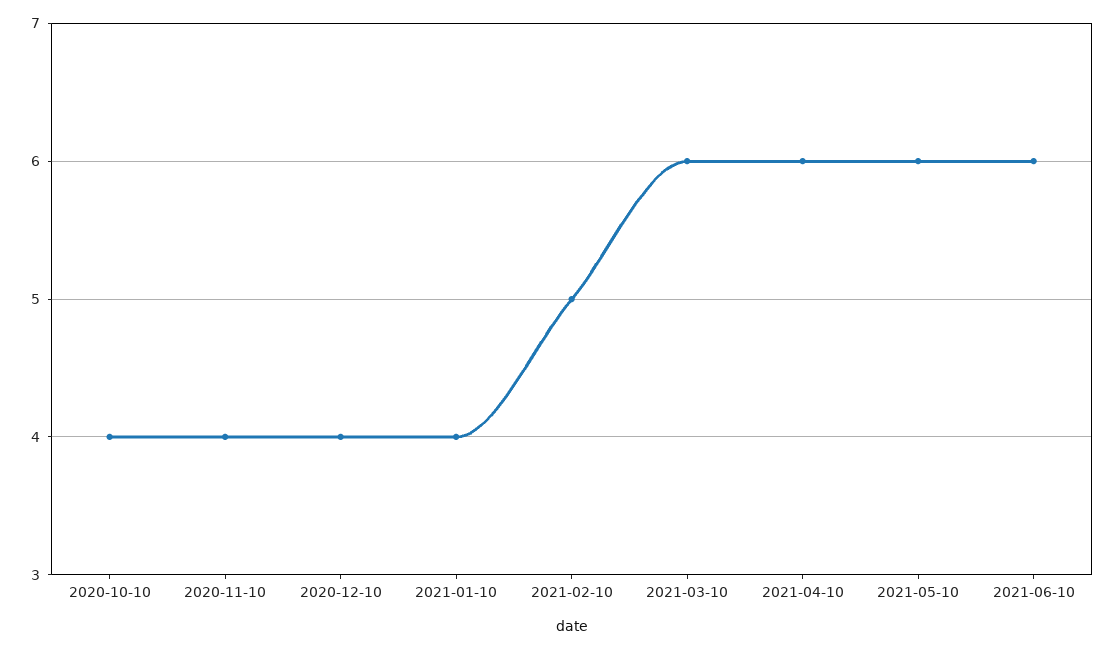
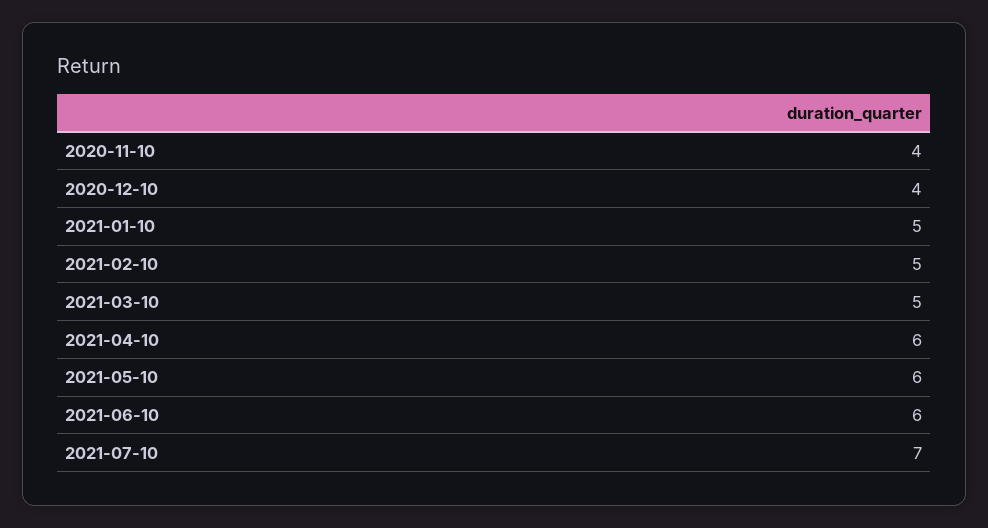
2020-10-10: 4 -> none
2021-01-10: 4 -> 5
2021-03-10: 6 -> 5
2021-07-10: none -> 7

